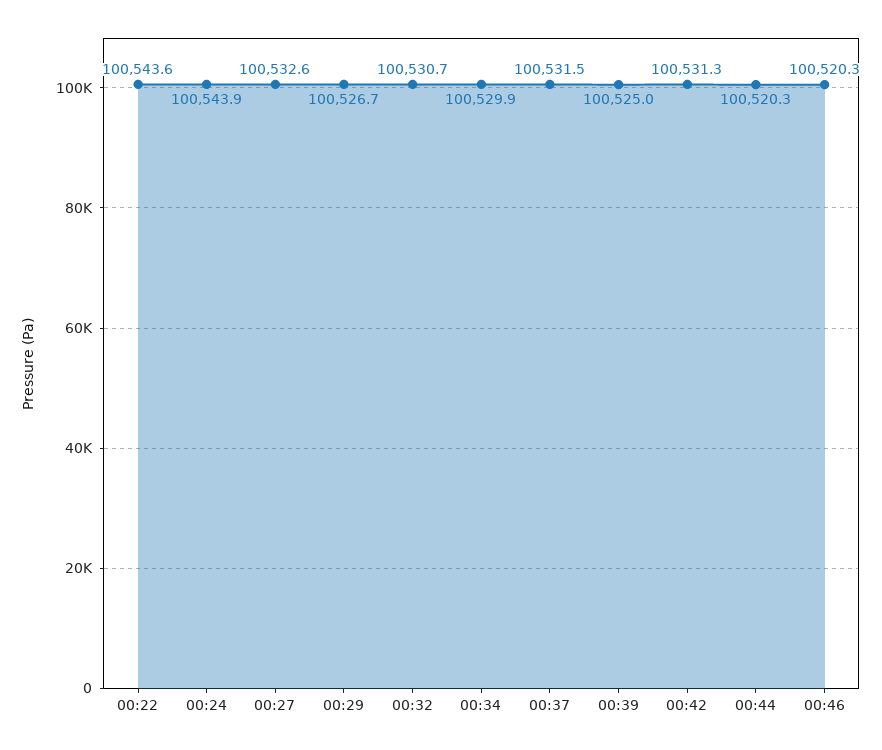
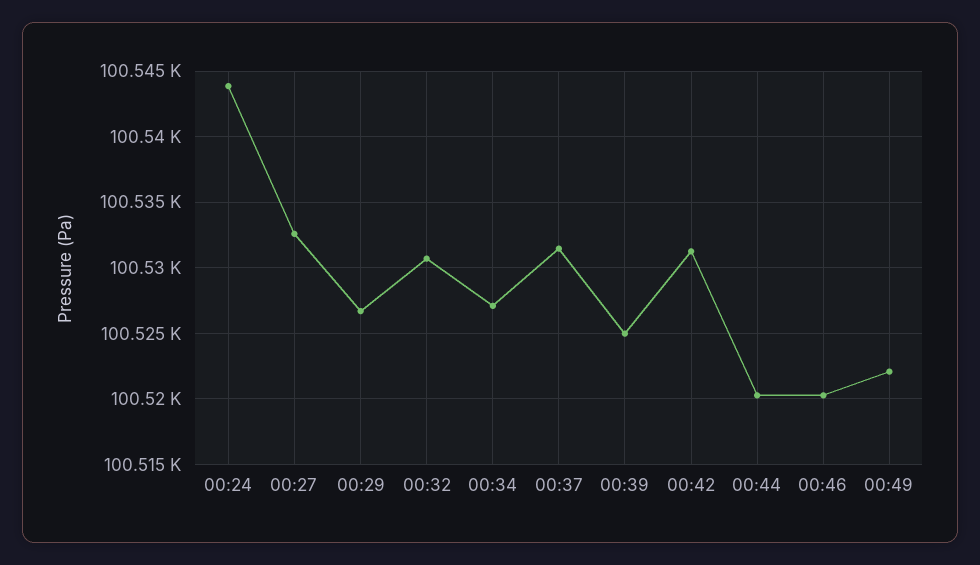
00:22: 100543.6 -> none
00:34: 100529.9 -> 100527
00:49: none -> 100522

